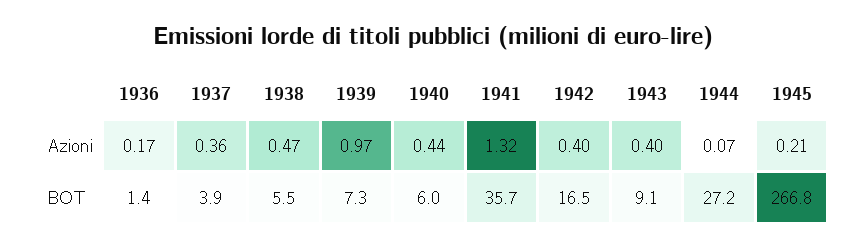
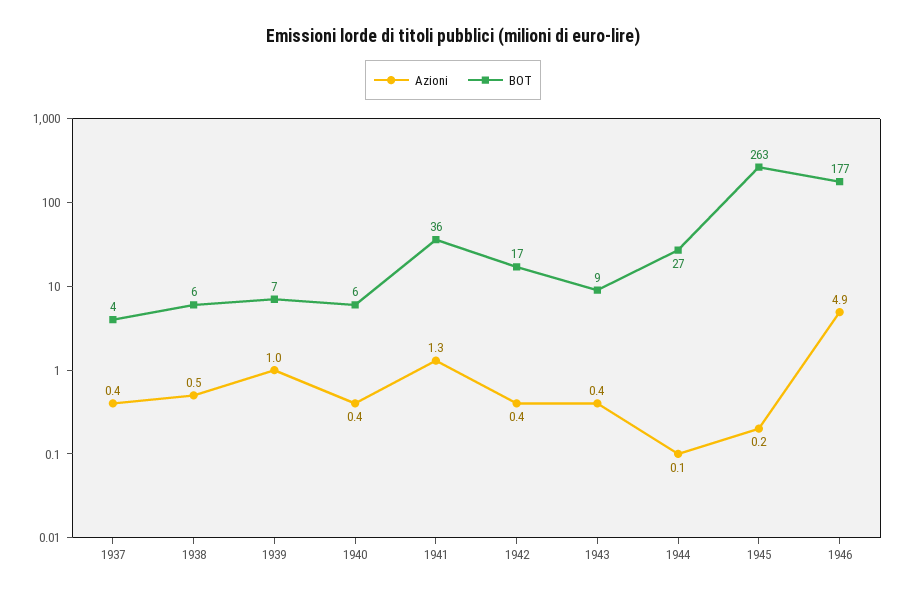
Azioni, 1936: 0.17 -> none
BOT, 1936: 1.4 -> none
BOT, 1945: 266.8 -> 263
Azioni, 1946: none -> 4.9
BOT, 1946: none -> 177

